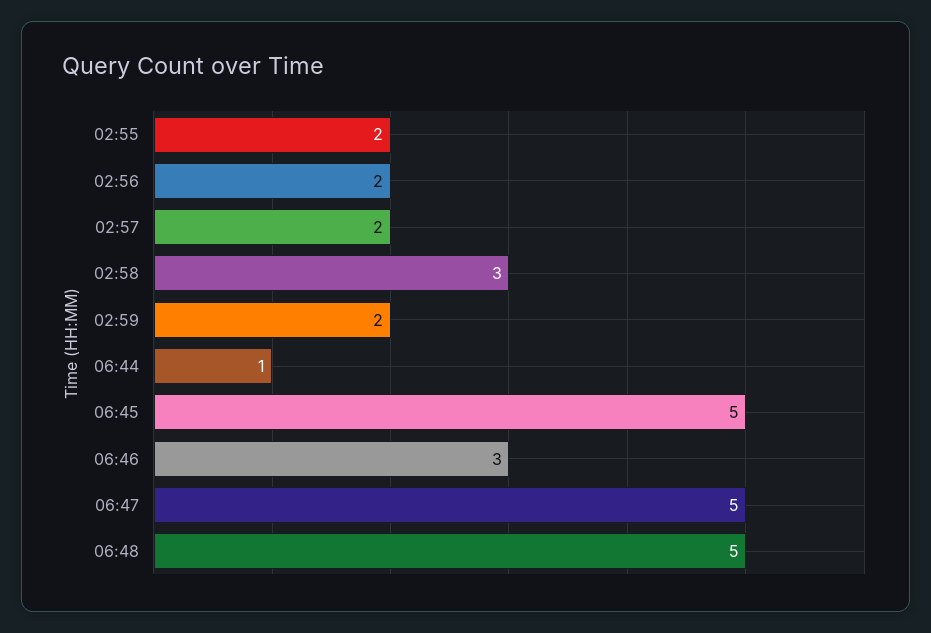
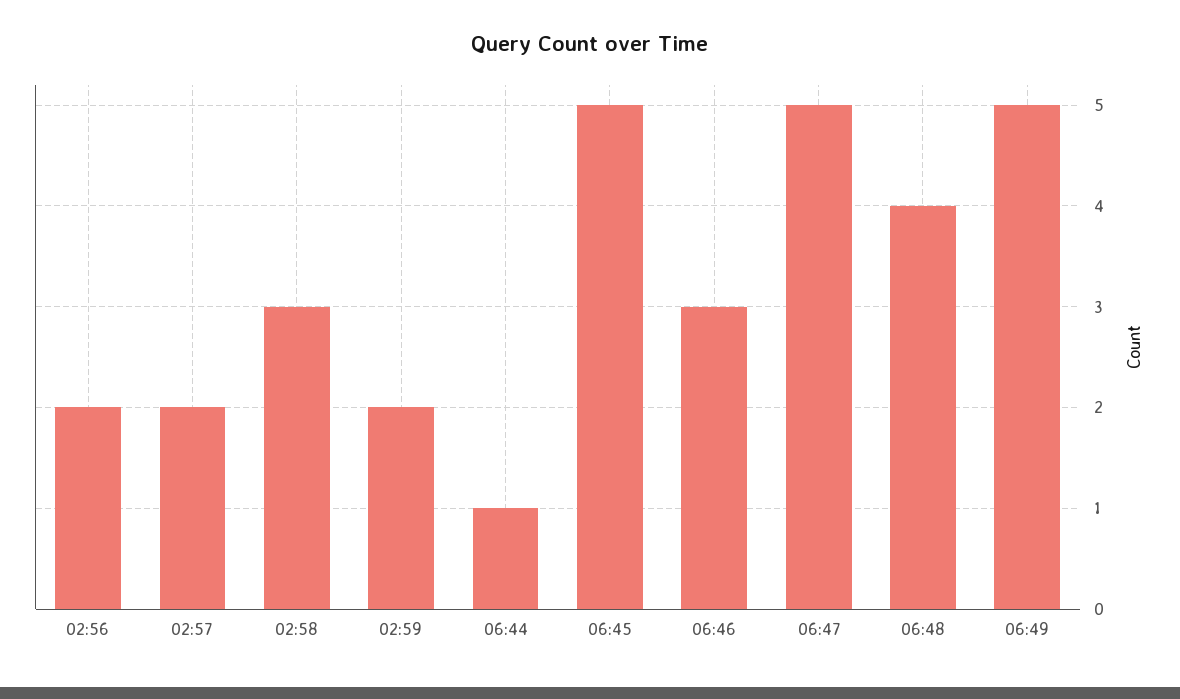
02:55: 2 -> none
06:48: 5 -> 4
06:49: none -> 5

